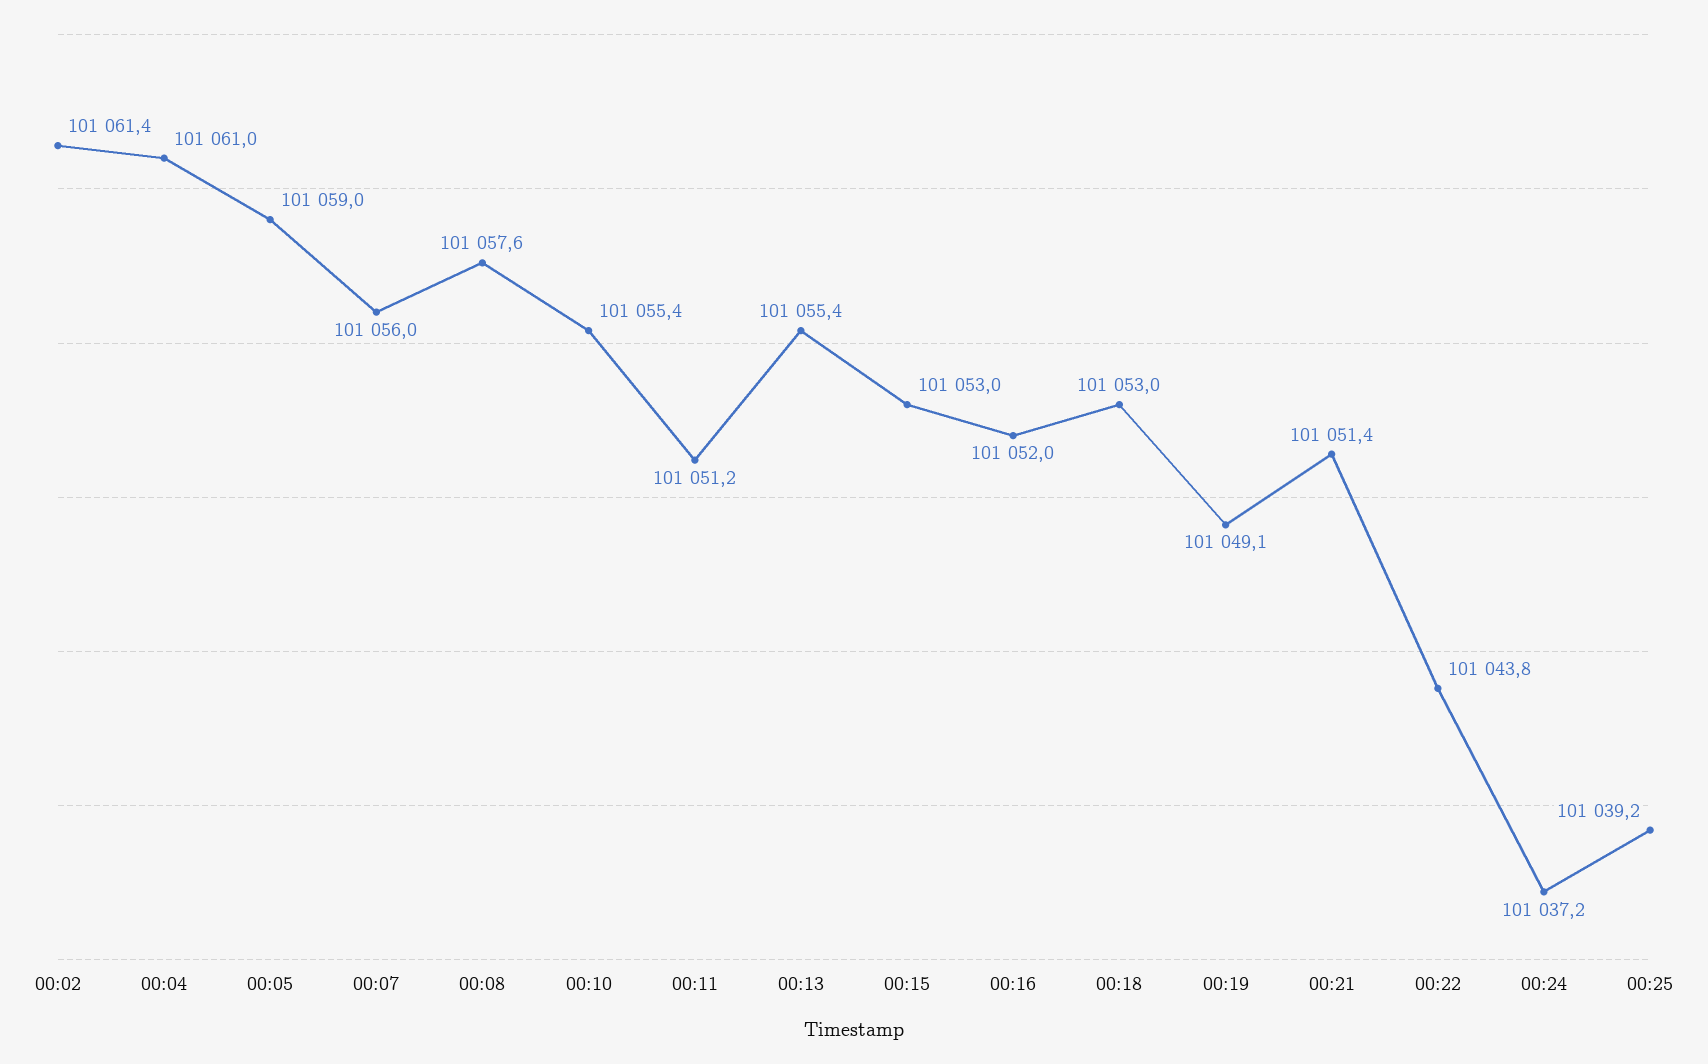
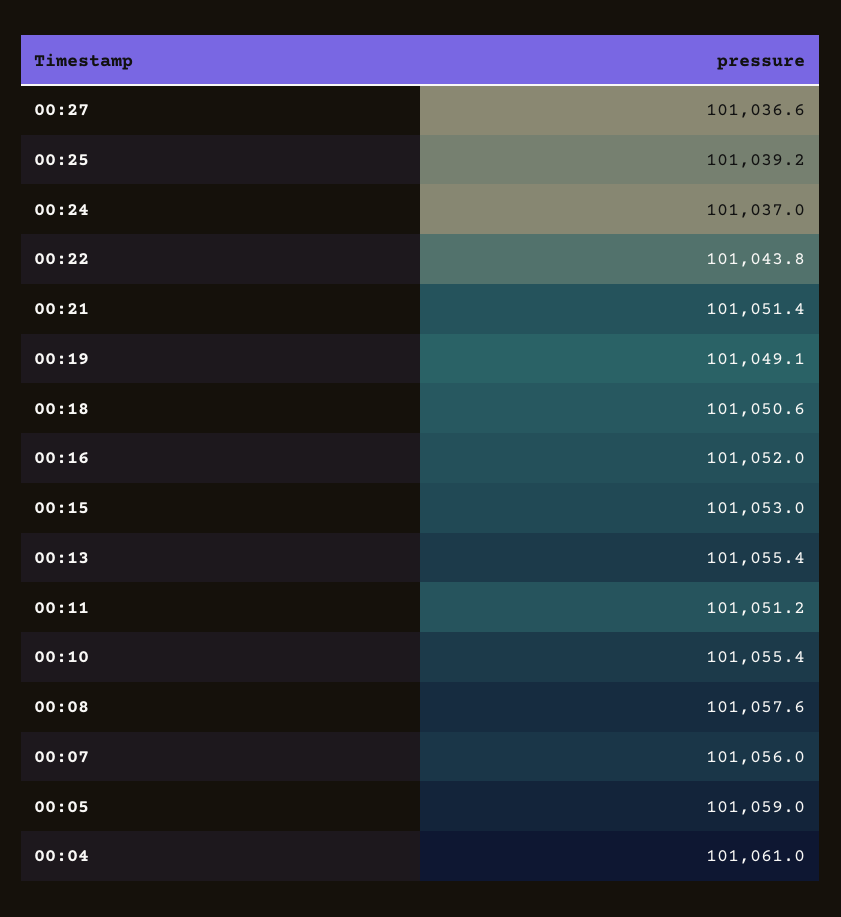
00:02: 101061.4 -> none
00:18: 101053 -> 101050.6
00:24: 101037.2 -> 101037
00:27: none -> 101036.6

